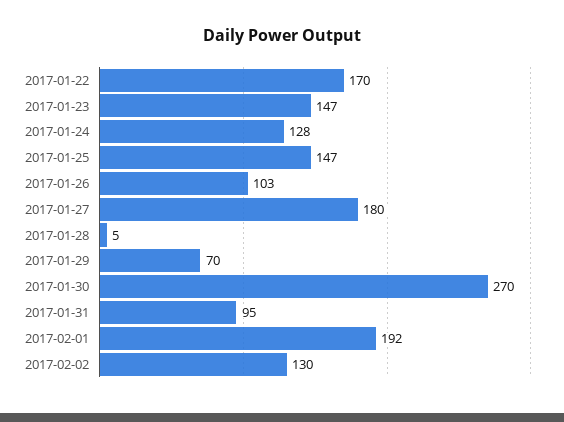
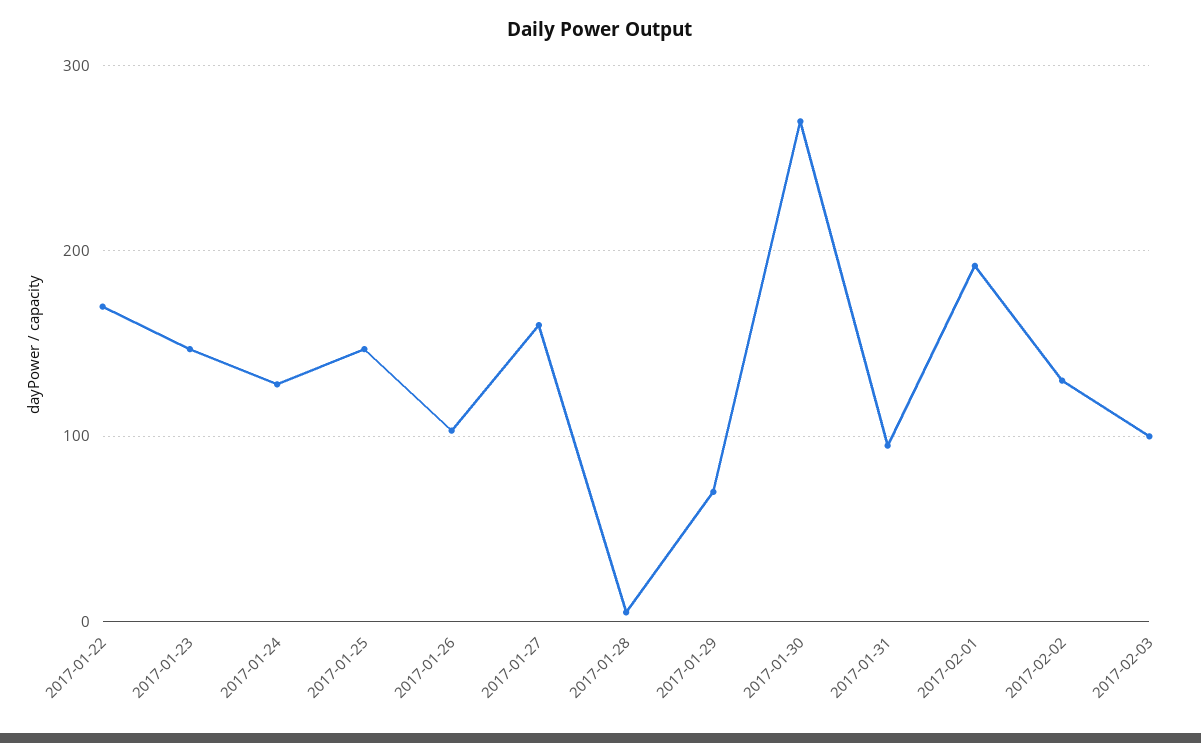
2017-01-27: 180 -> 160
2017-02-03: none -> 100

